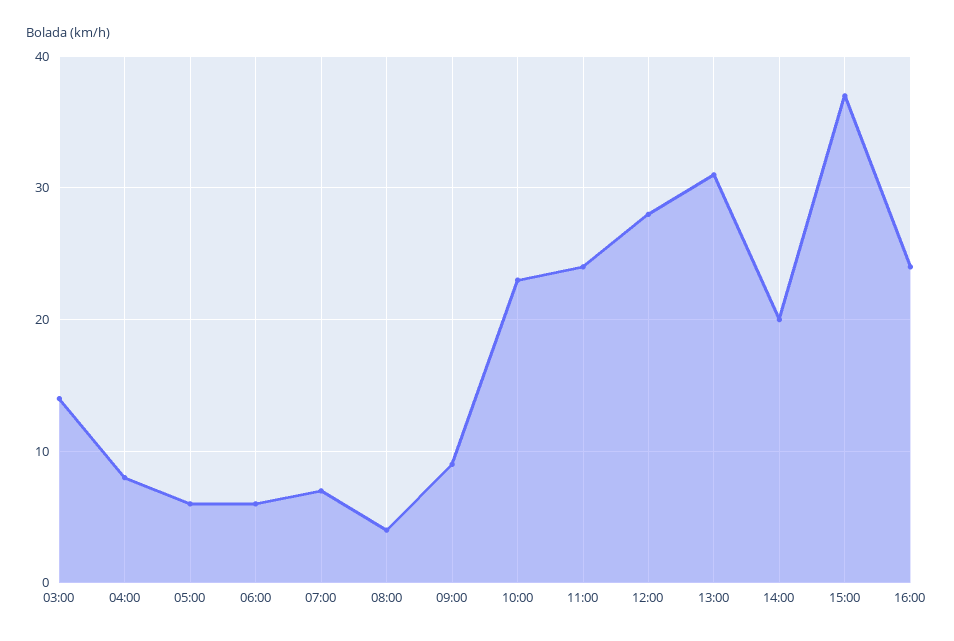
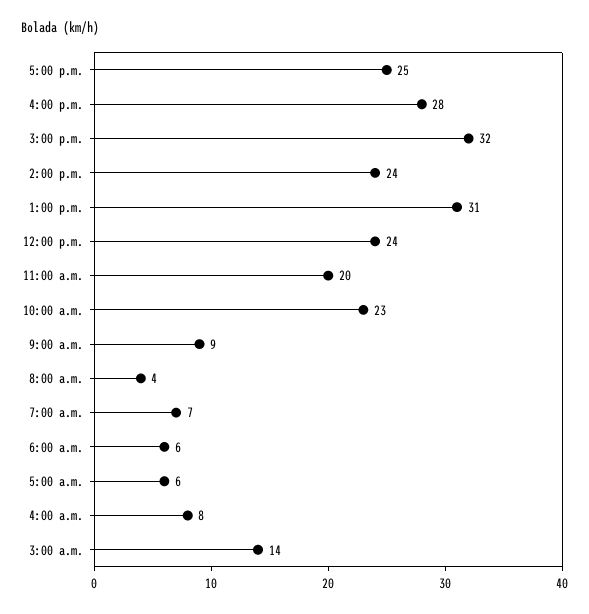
11:00: 24 -> 20
12:00: 28 -> 24
14:00: 20 -> 24
15:00: 37 -> 32
16:00: 24 -> 28
5:00 p.m.: none -> 25

